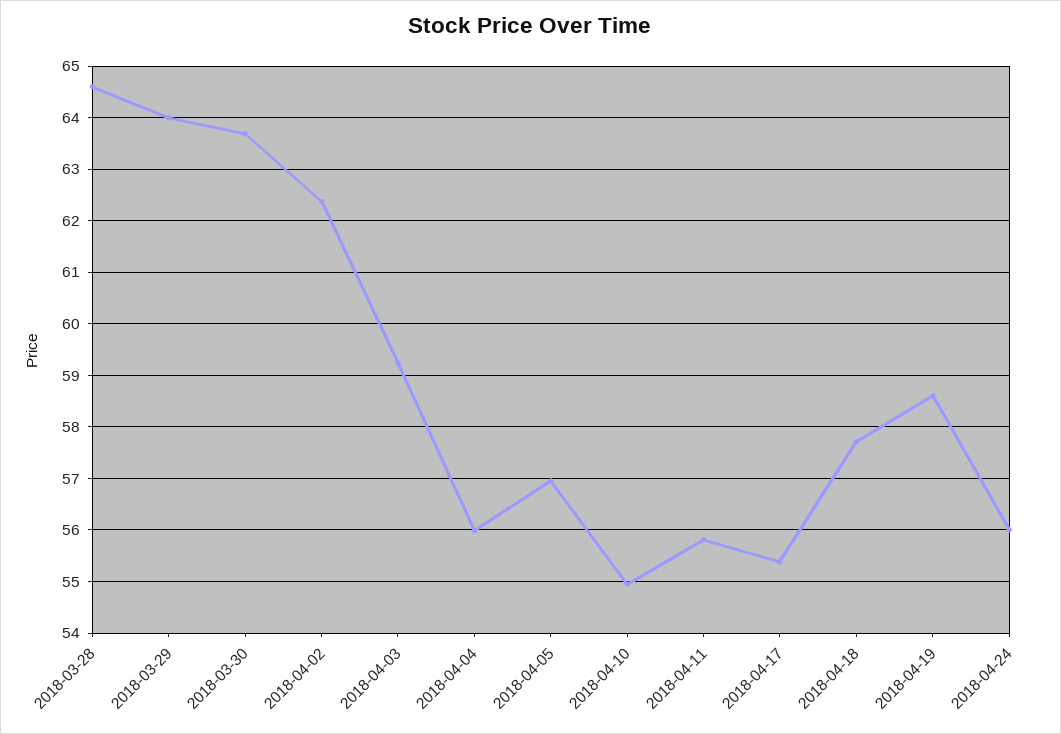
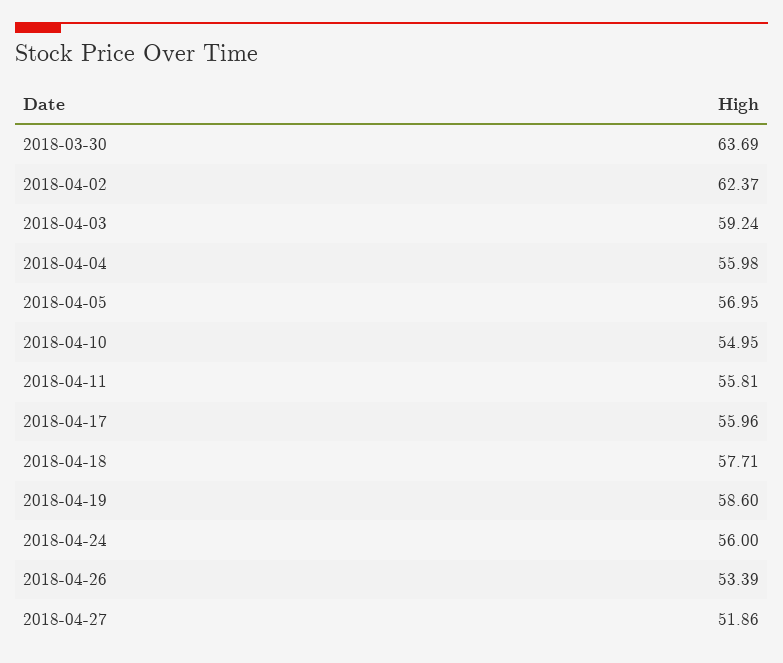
2018-03-28: 64.6 -> none
2018-03-29: 64 -> none
2018-04-17: 55.4 -> 55.96
2018-04-26: none -> 53.39
2018-04-27: none -> 51.86

